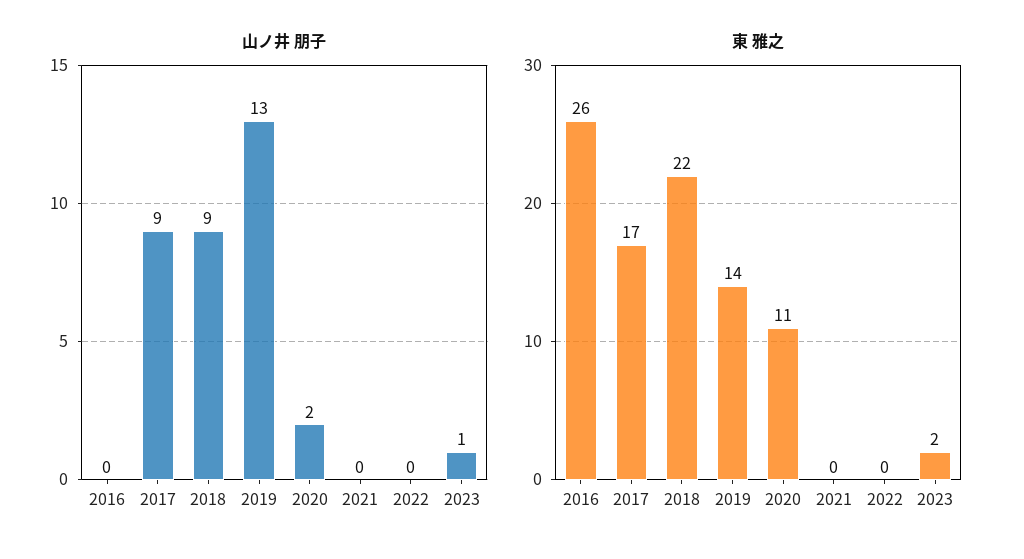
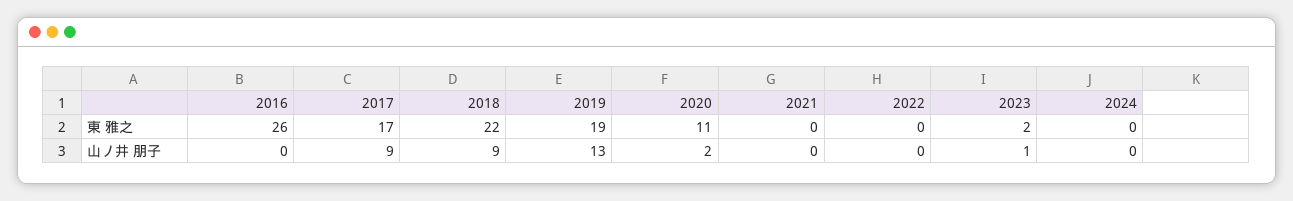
東 雅之, 2019: 14 -> 19
東 雅之, 2024: none -> 0
山ノ井 朋子, 2024: none -> 0

